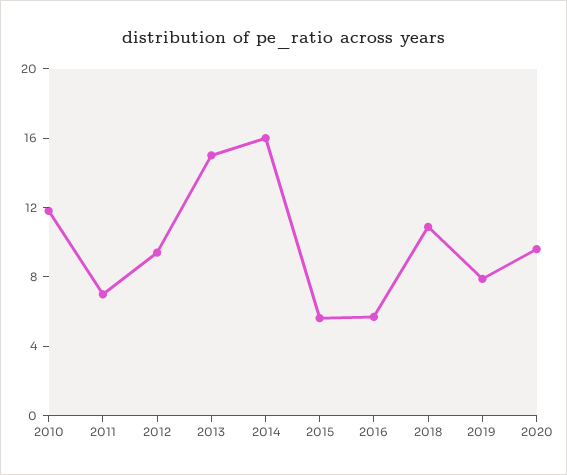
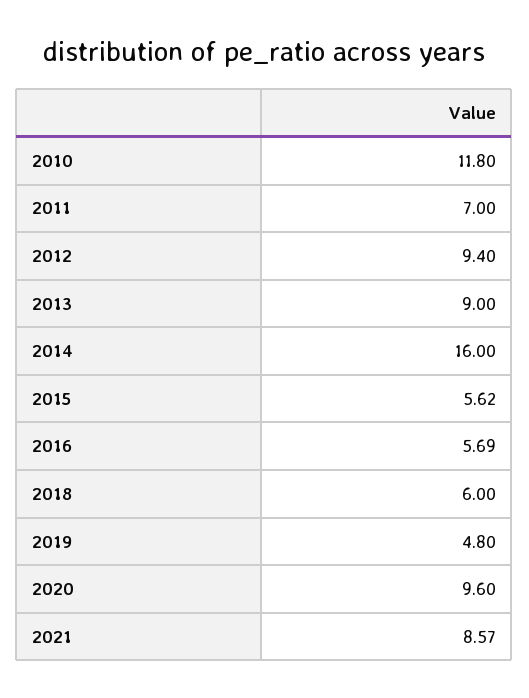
2013: 15 -> 9
2018: 11 -> 6
2019: 8 -> 4.8
2021: none -> 8.57

